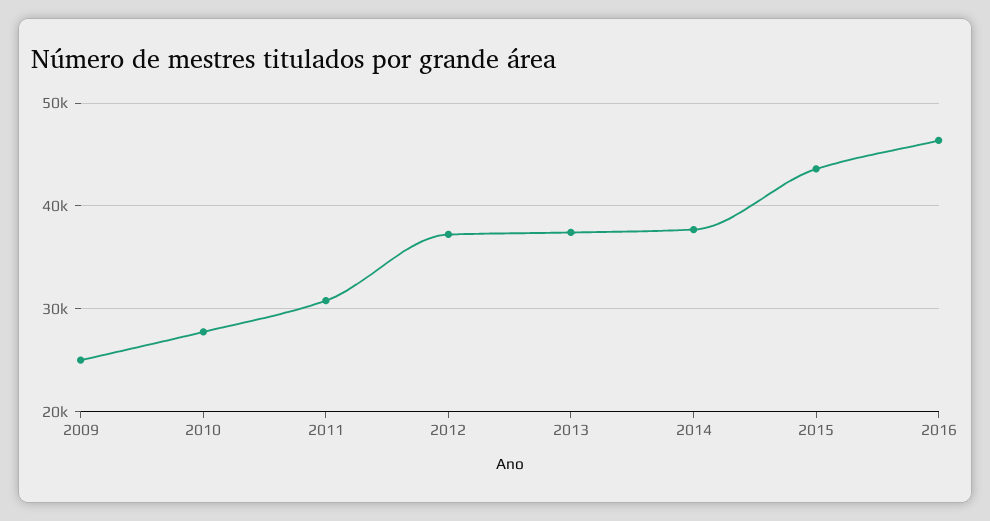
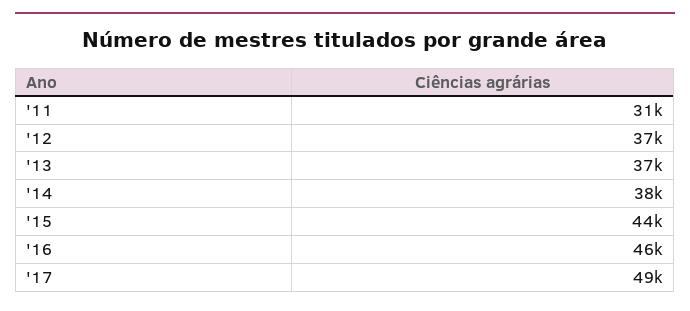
2009: 25000 -> none
2010: 28000 -> none
'17: none -> 49000

